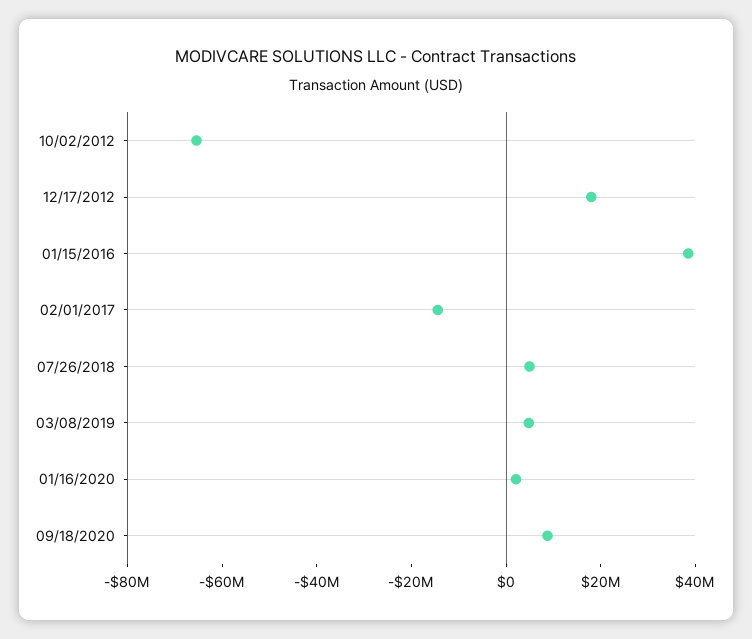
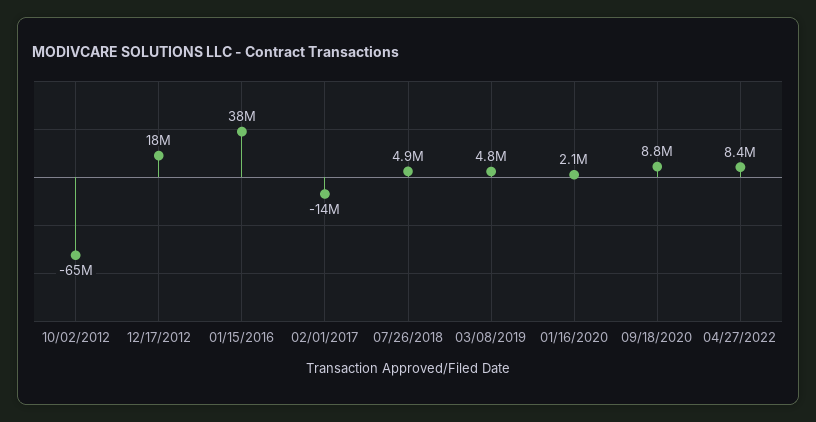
04/27/2022: none -> 8400000

